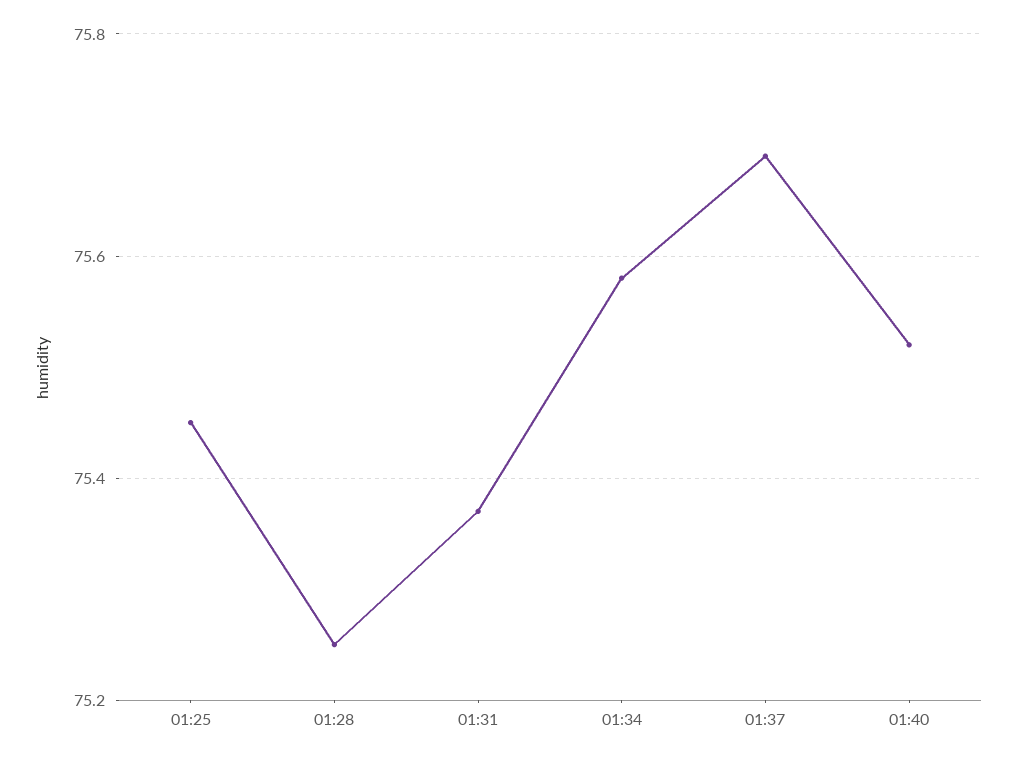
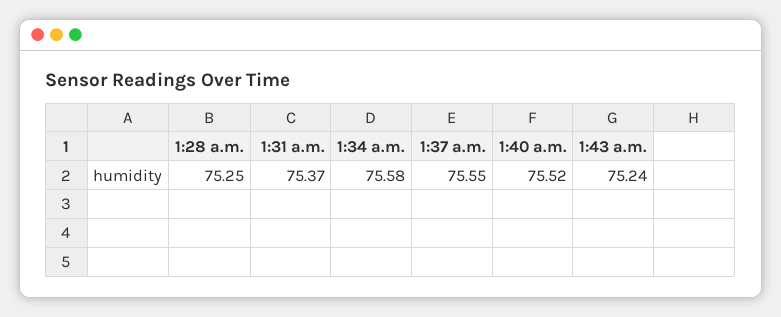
01:25: 75.45 -> none
01:37: 75.7 -> 75.55
1:43 a.m.: none -> 75.24

